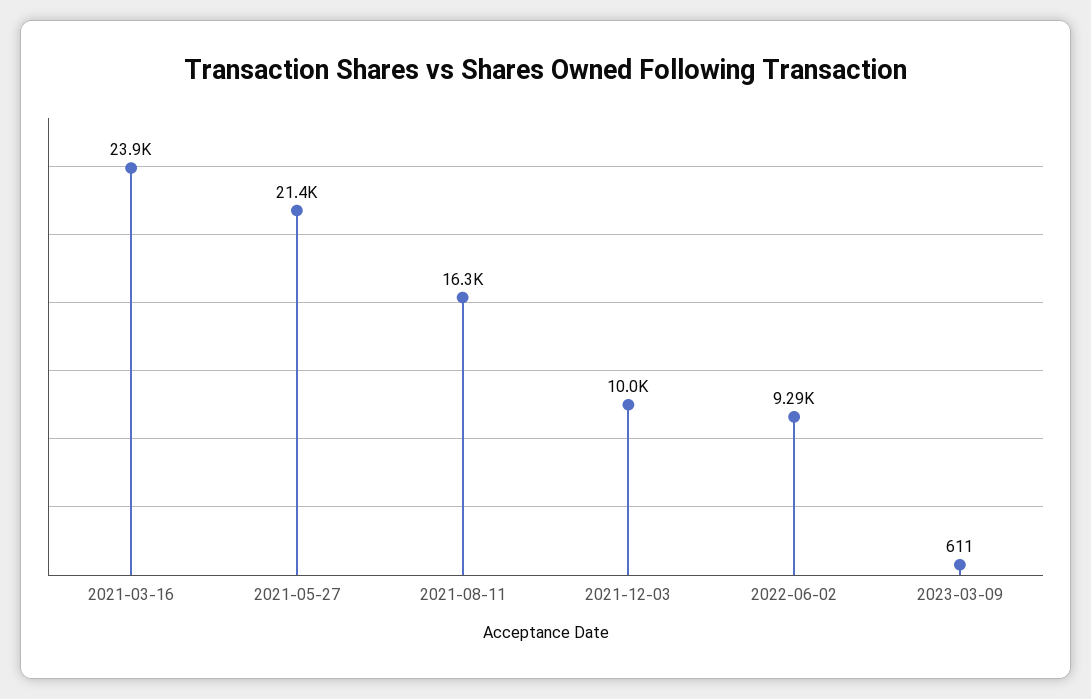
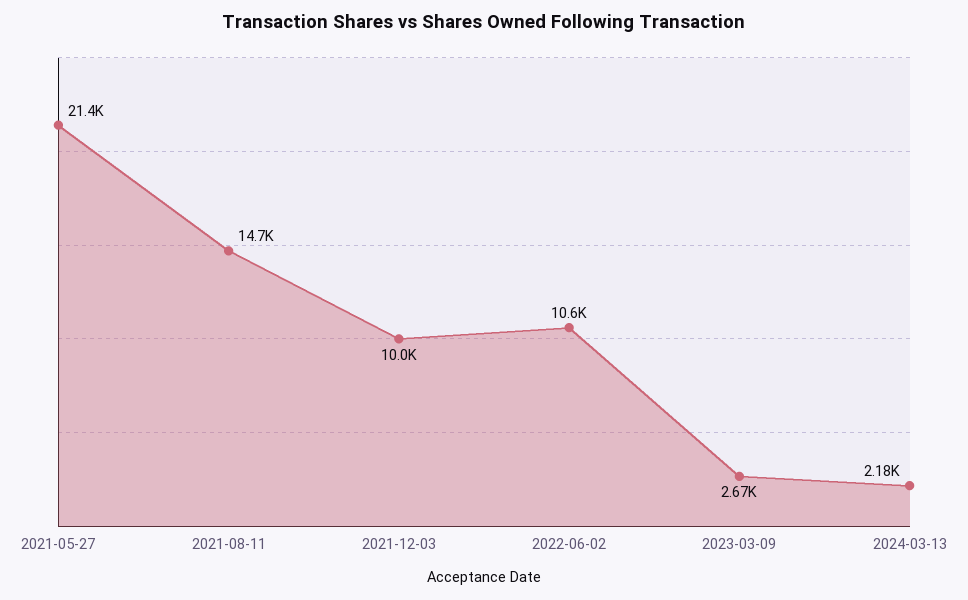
2021-03-16: 23900 -> none
2021-08-11: 16300 -> 14700
2022-06-02: 9290 -> 10600
2023-03-09: 611 -> 2670
2024-03-13: none -> 2180

